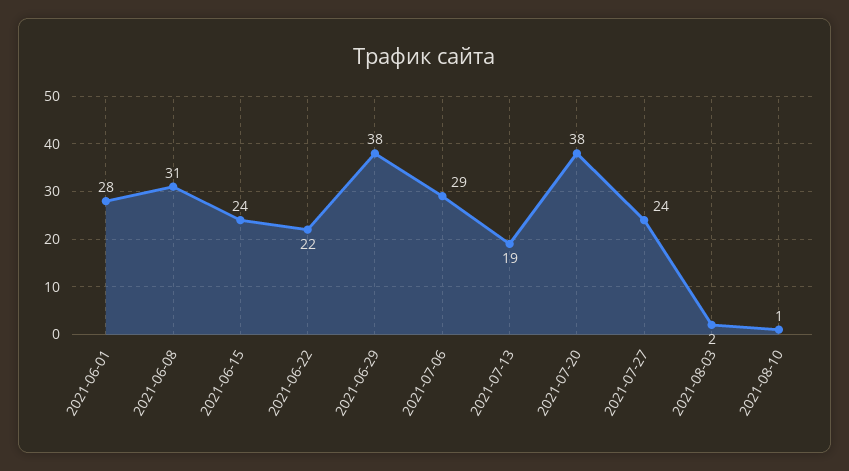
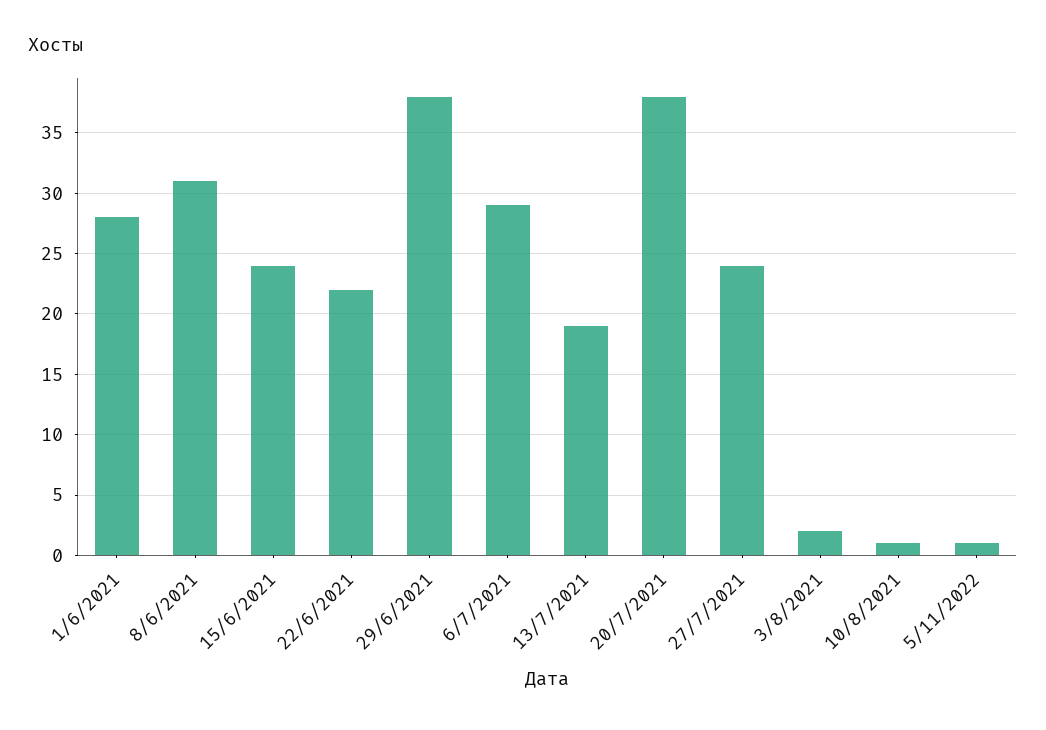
5/11/2022: none -> 1

